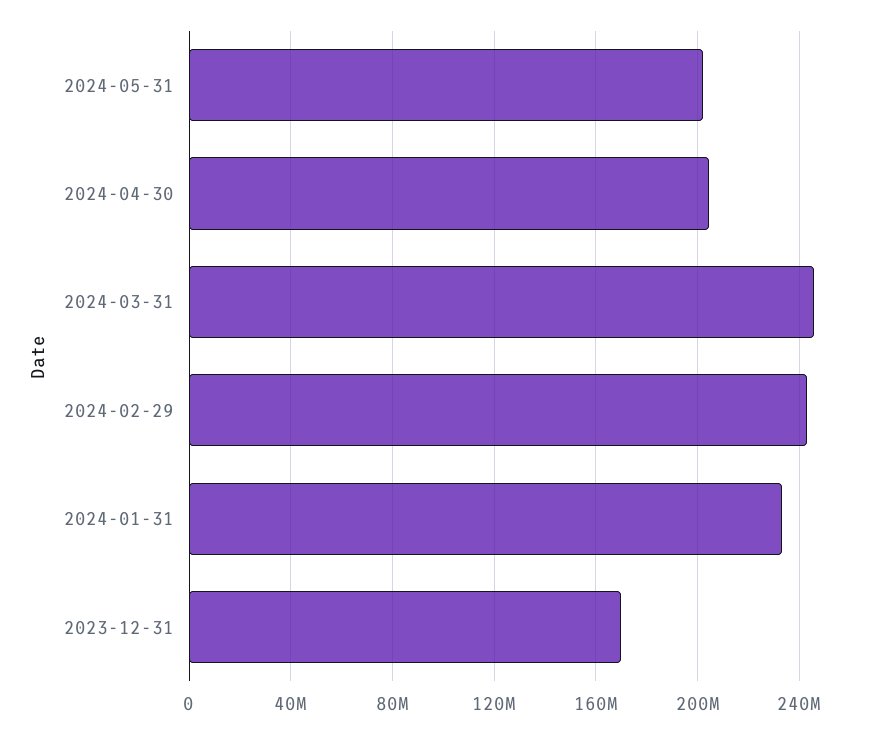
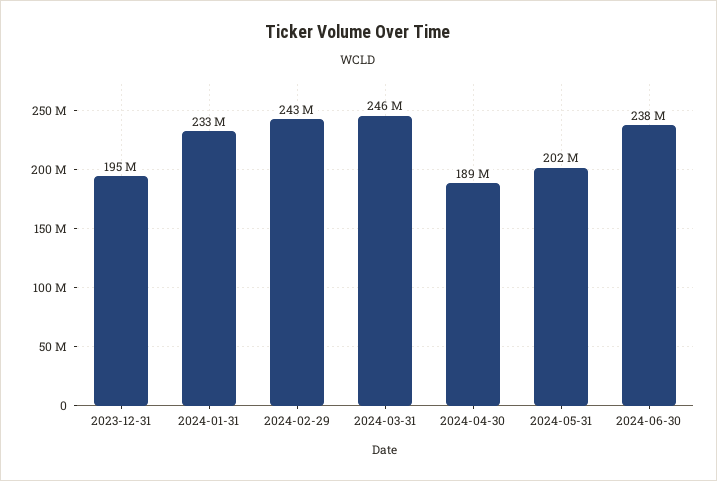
2024-04-30: 205000000 -> 189000000
2023-12-31: 170000000 -> 195000000
2024-06-30: none -> 238000000

